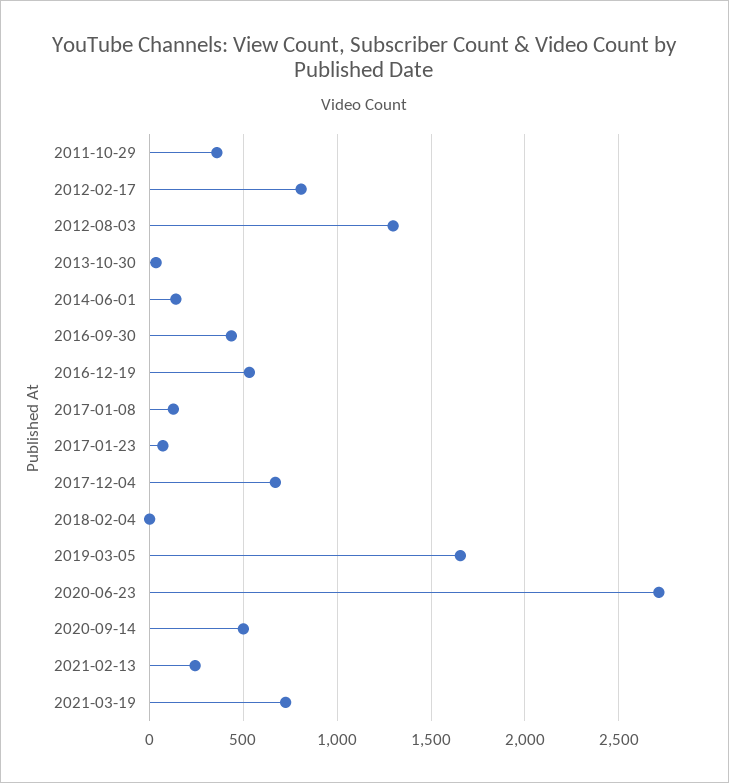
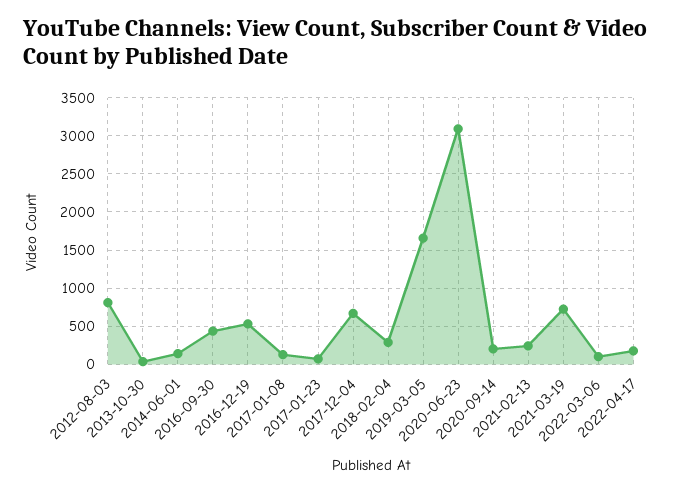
2011-10-29: 350 -> none
2012-02-17: 800 -> none
2012-08-03: 1300 -> 800
2018-02-04: 0 -> 300
2020-06-23: 2700 -> 3100
2020-09-14: 500 -> 200
2022-03-06: none -> 100
2022-04-17: none -> 200

